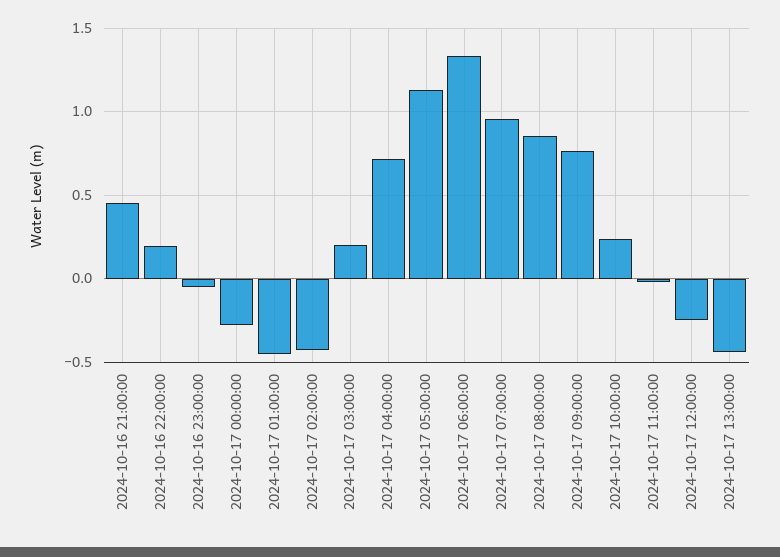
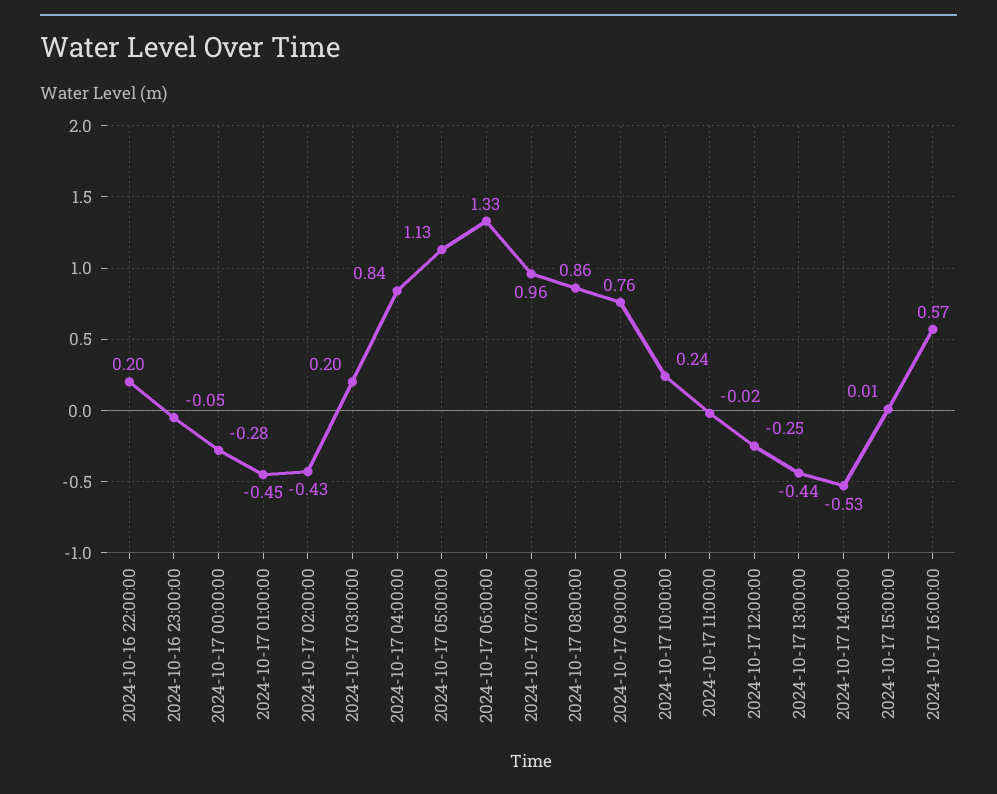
2024-10-16 21:00:00: 0.45 -> none
2024-10-17 04:00:00: 0.7 -> 0.84
2024-10-17 14:00:00: none -> -0.53
2024-10-17 15:00:00: none -> 0.01
2024-10-17 16:00:00: none -> 0.57

